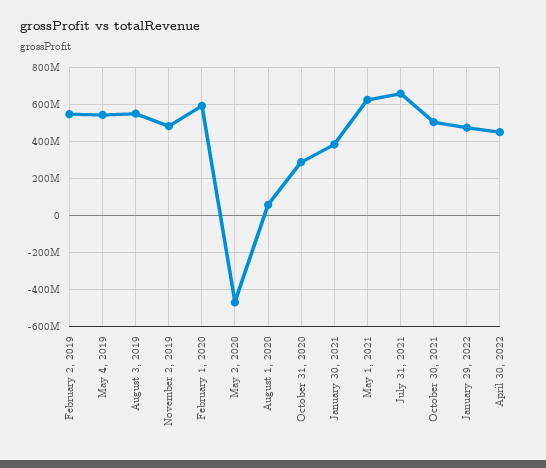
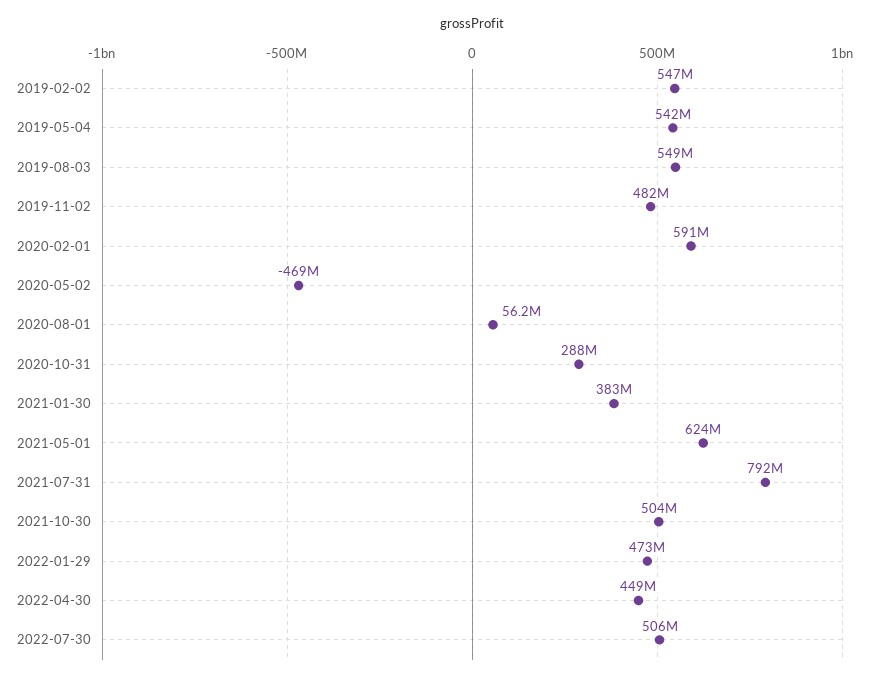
July 31, 2021: 650000000 -> 792000000
2022-07-30: none -> 506000000

